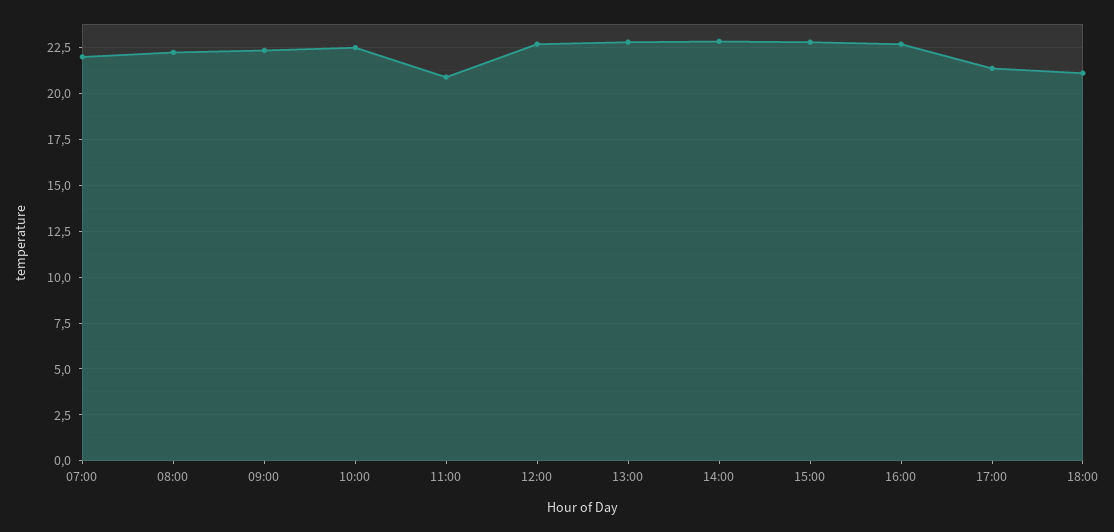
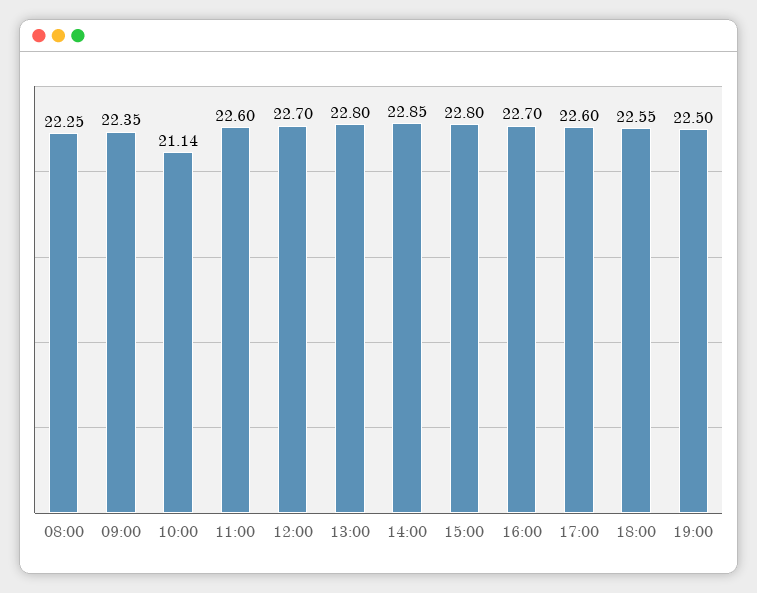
07:00: 22 -> none
10:00: 22.5 -> 21.14
11:00: 21 -> 22.6
17:00: 21.5 -> 22.6
18:00: 21 -> 22.55
19:00: none -> 22.5

